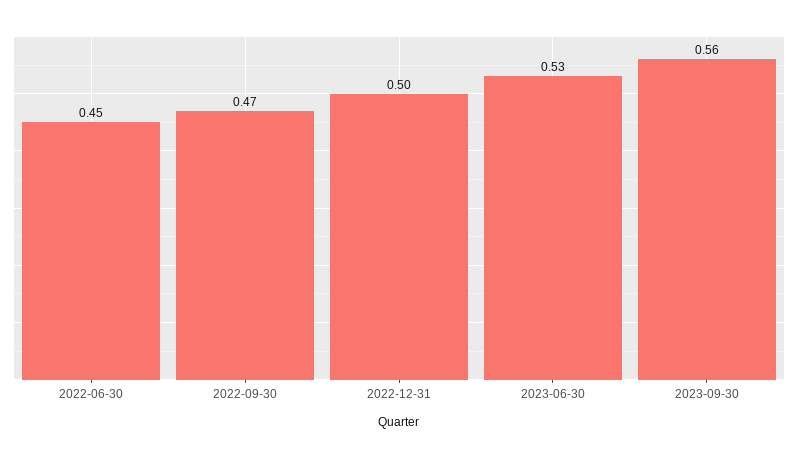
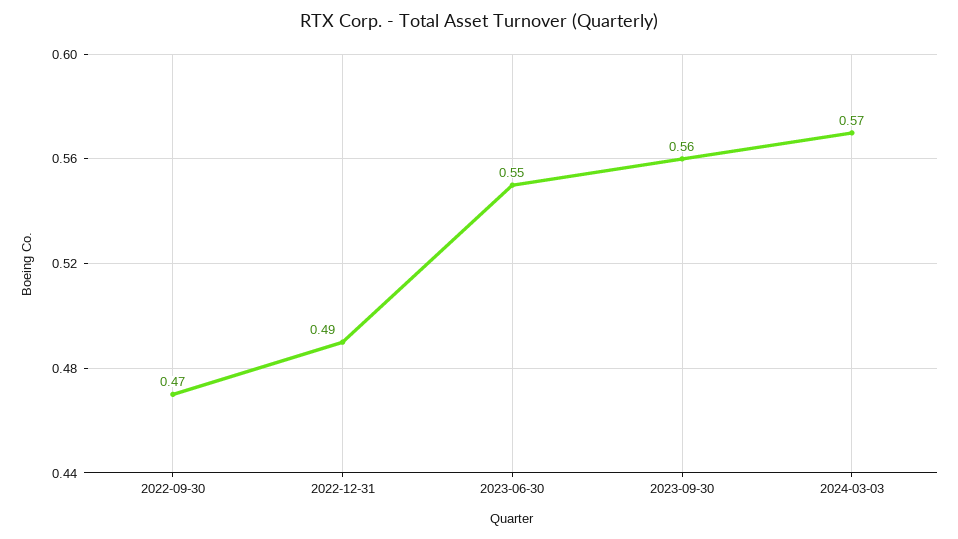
2022-06-30: 0.45 -> none
2022-12-31: 0.5 -> 0.49
2023-06-30: 0.53 -> 0.55
2024-03-03: none -> 0.57

